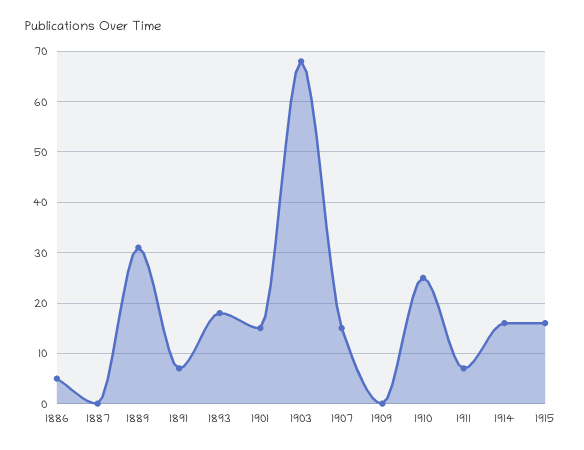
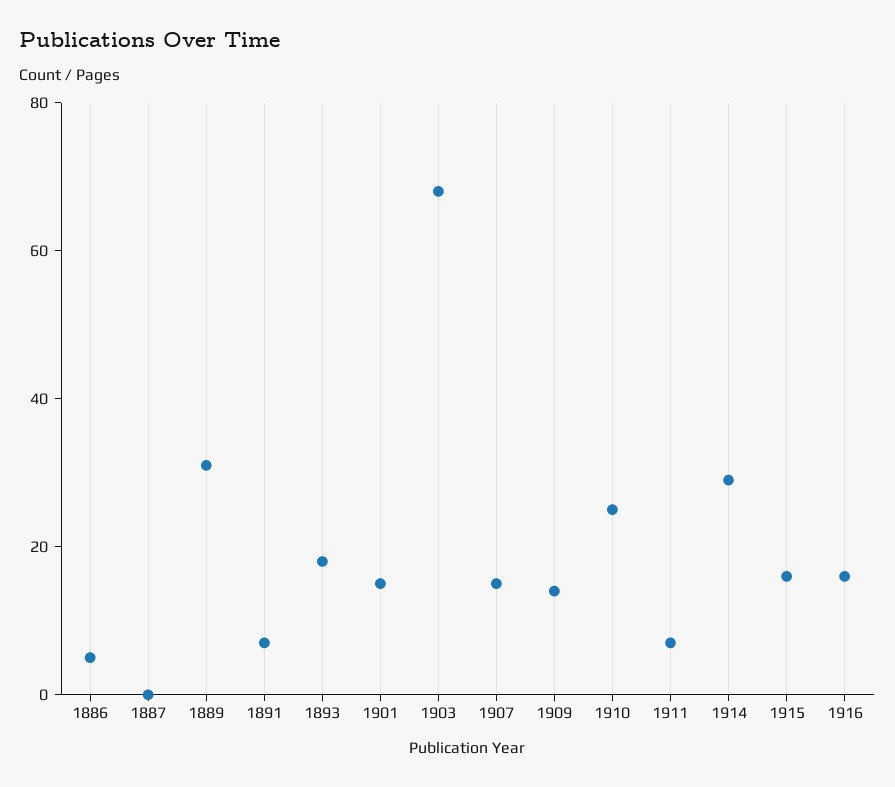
1909: 0 -> 15
1914: 15 -> 30
1916: none -> 15

